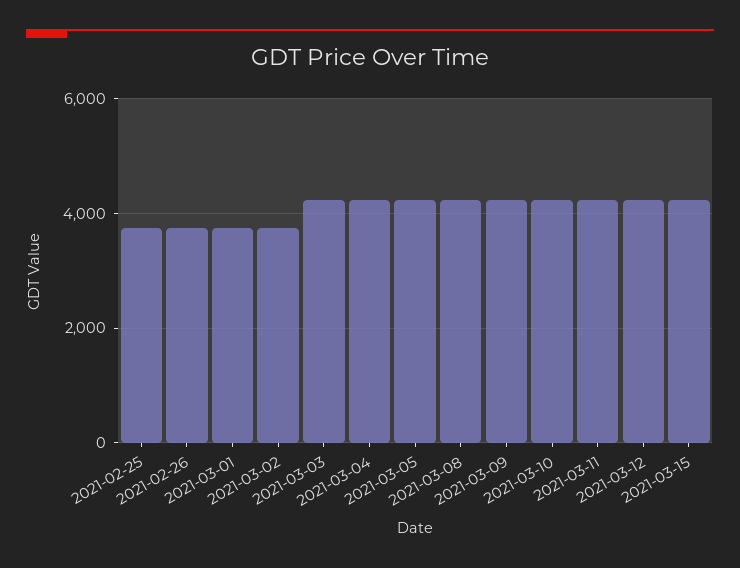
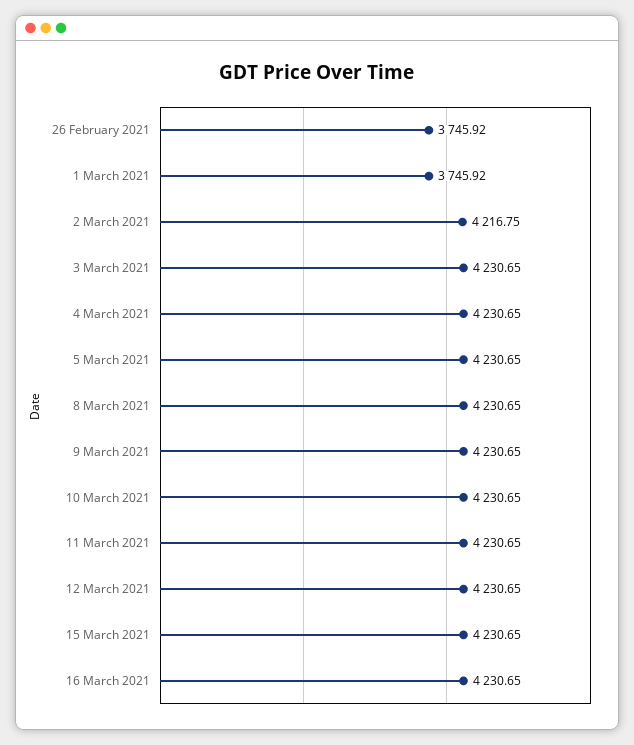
2021-02-25: 3800 -> none
2021-03-02: 3800 -> 4216.75
16 March 2021: none -> 4230.65

